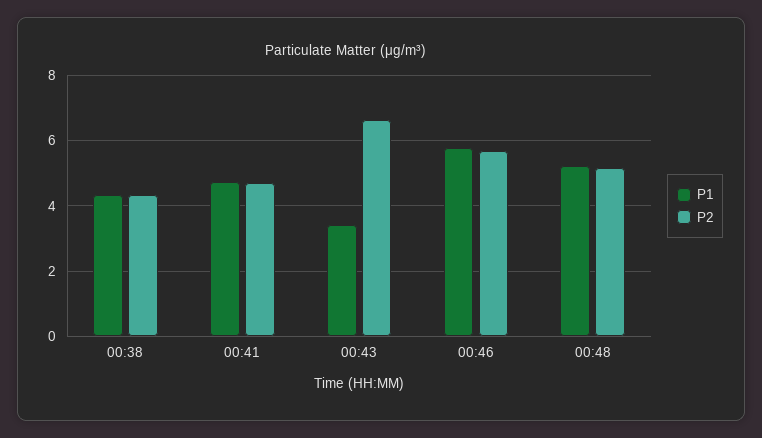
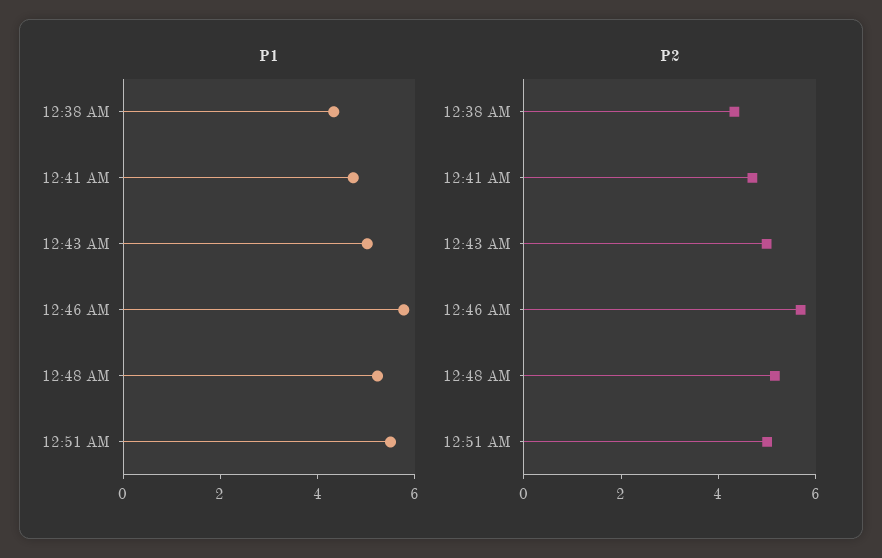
P1, 00:43: 3.4 -> 5
P2, 00:43: 6.6 -> 5
P1, 12:51 AM: none -> 5.5
P2, 12:51 AM: none -> 5

